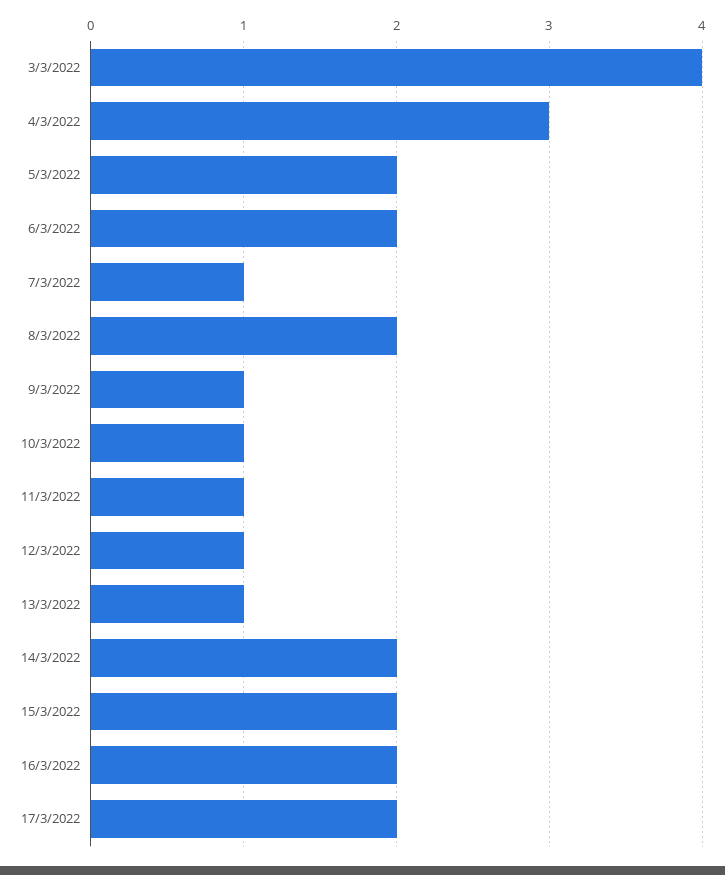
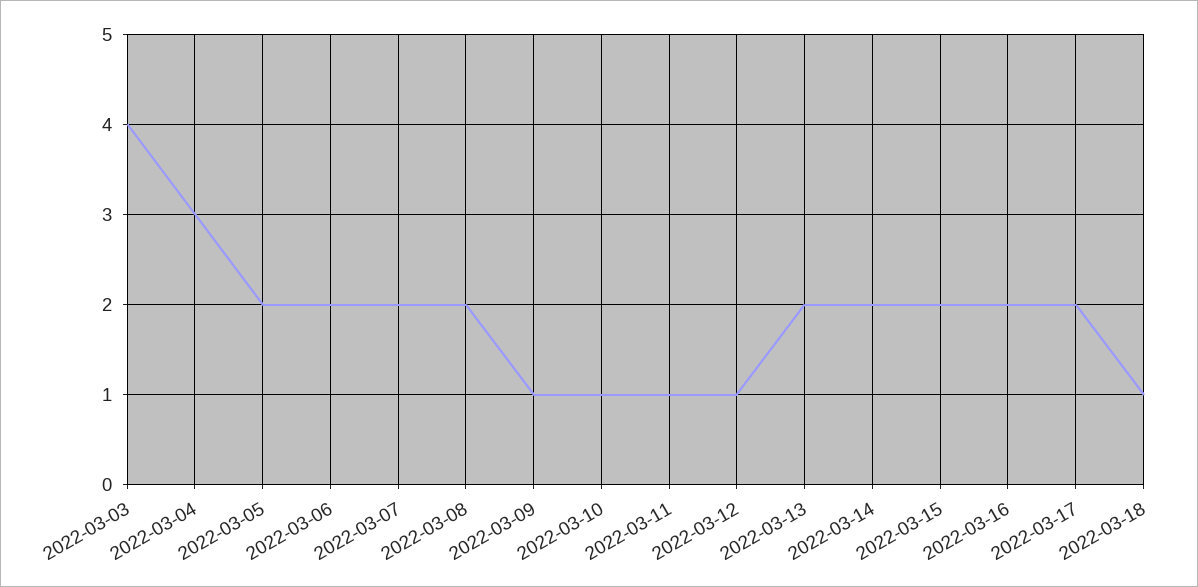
7/3/2022: 1 -> 2
13/3/2022: 1 -> 2
2022-03-18: none -> 1

